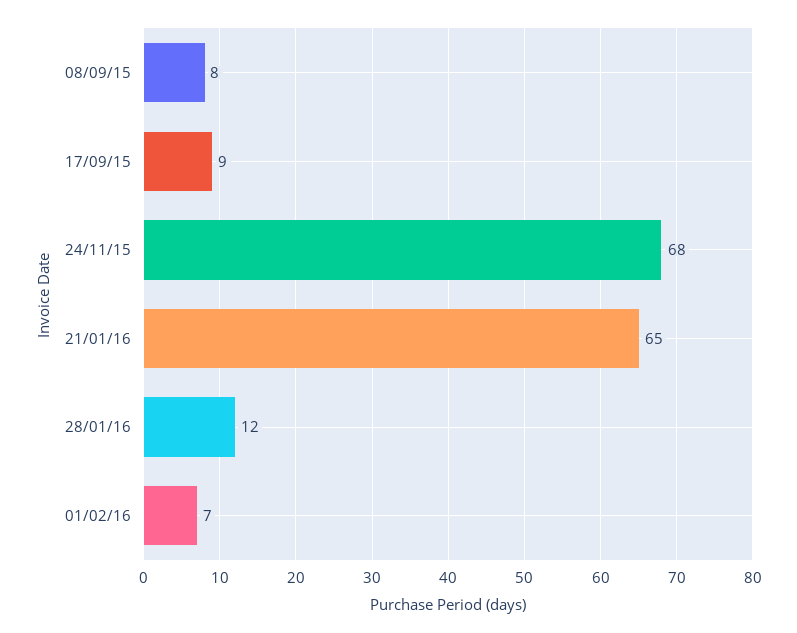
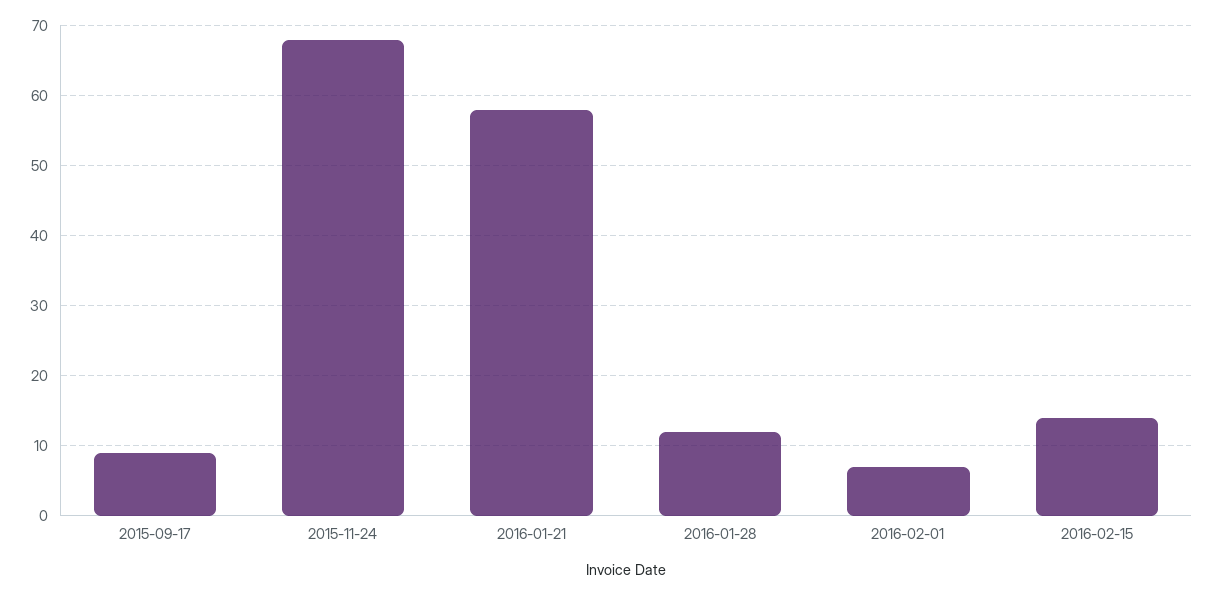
08/09/15: 8 -> none
21/01/16: 65 -> 58
2016-02-15: none -> 14

